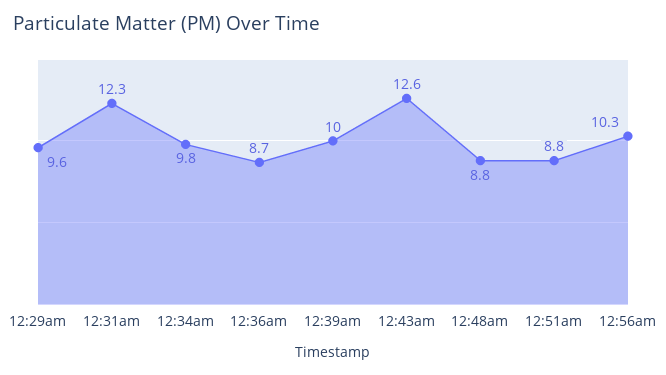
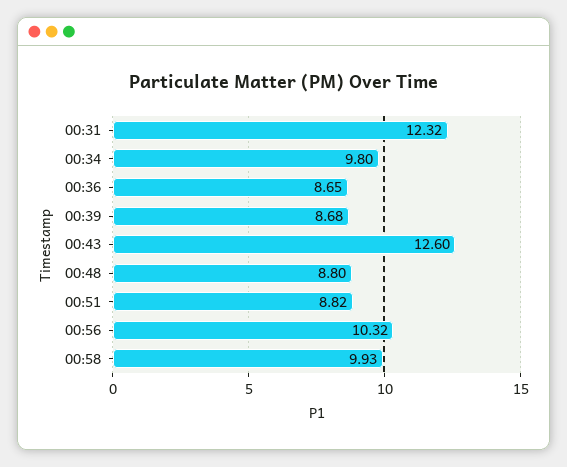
12:29am: 9.6 -> none
12:39am: 10 -> 8.68
00:58: none -> 9.93

